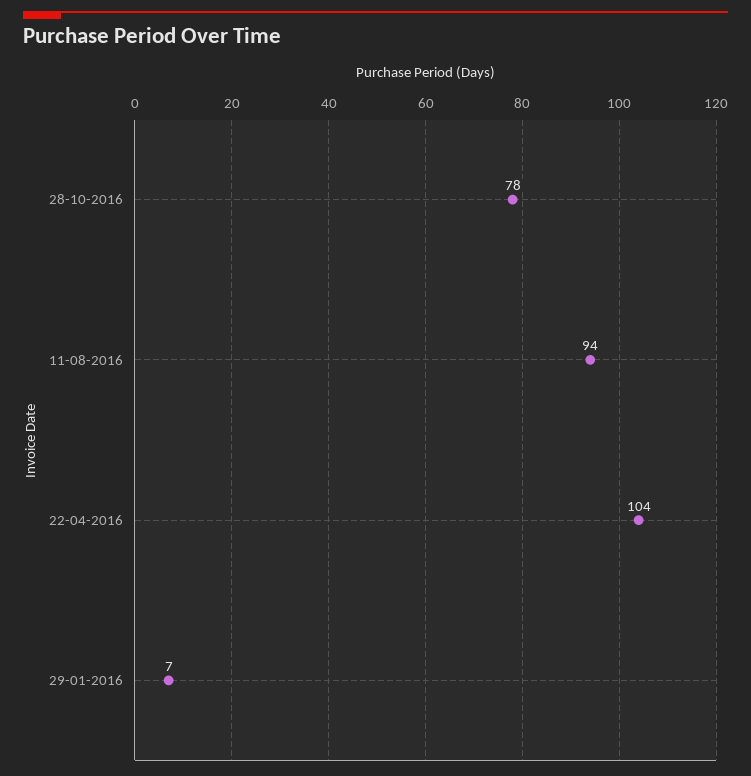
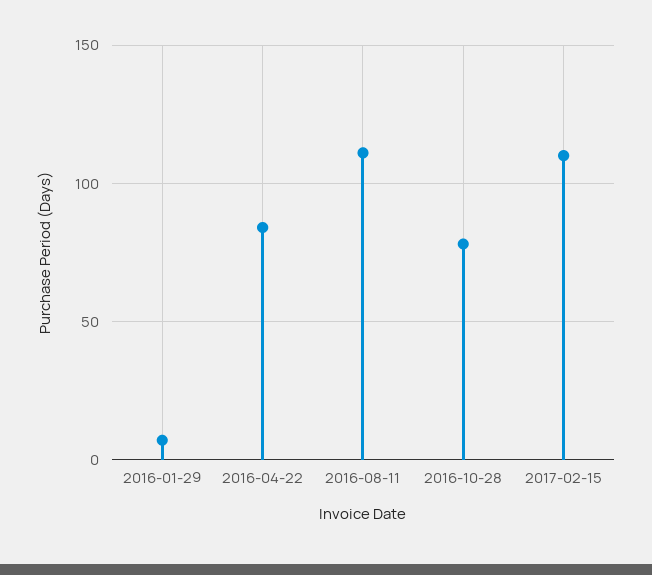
11-08-2016: 94 -> 110
22-04-2016: 104 -> 85
2017-02-15: none -> 110

